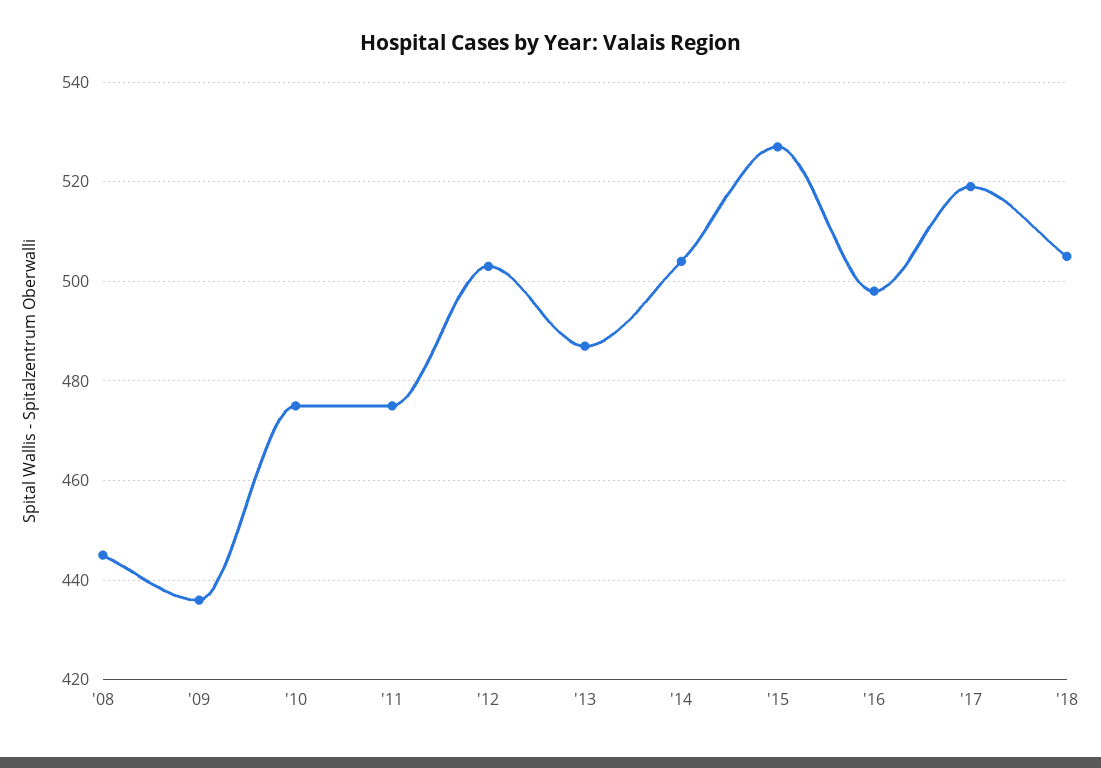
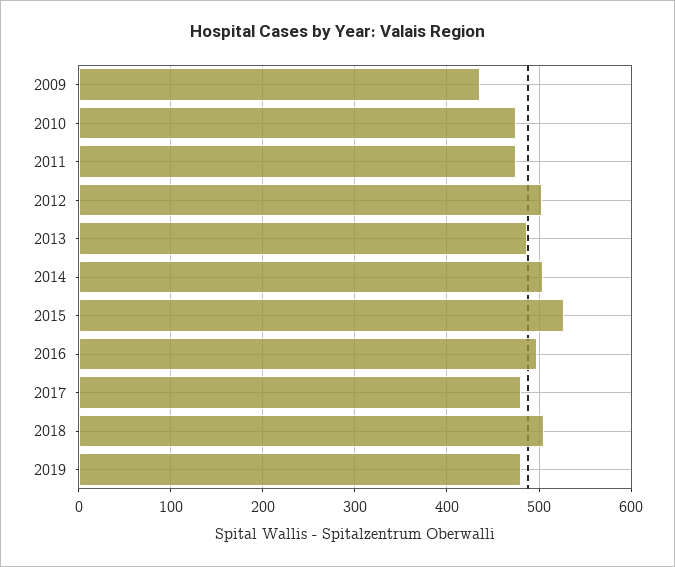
'08: 445 -> none
'17: 520 -> 480
2019: none -> 480

